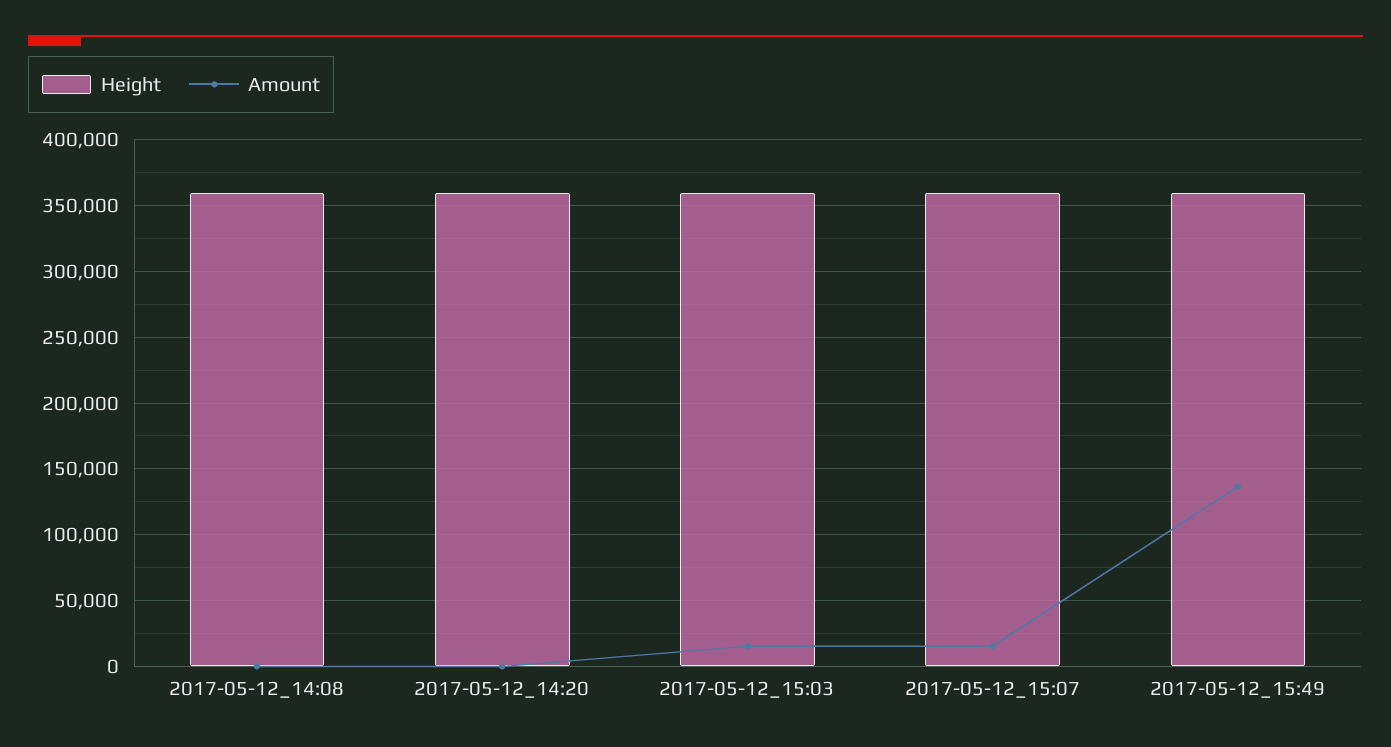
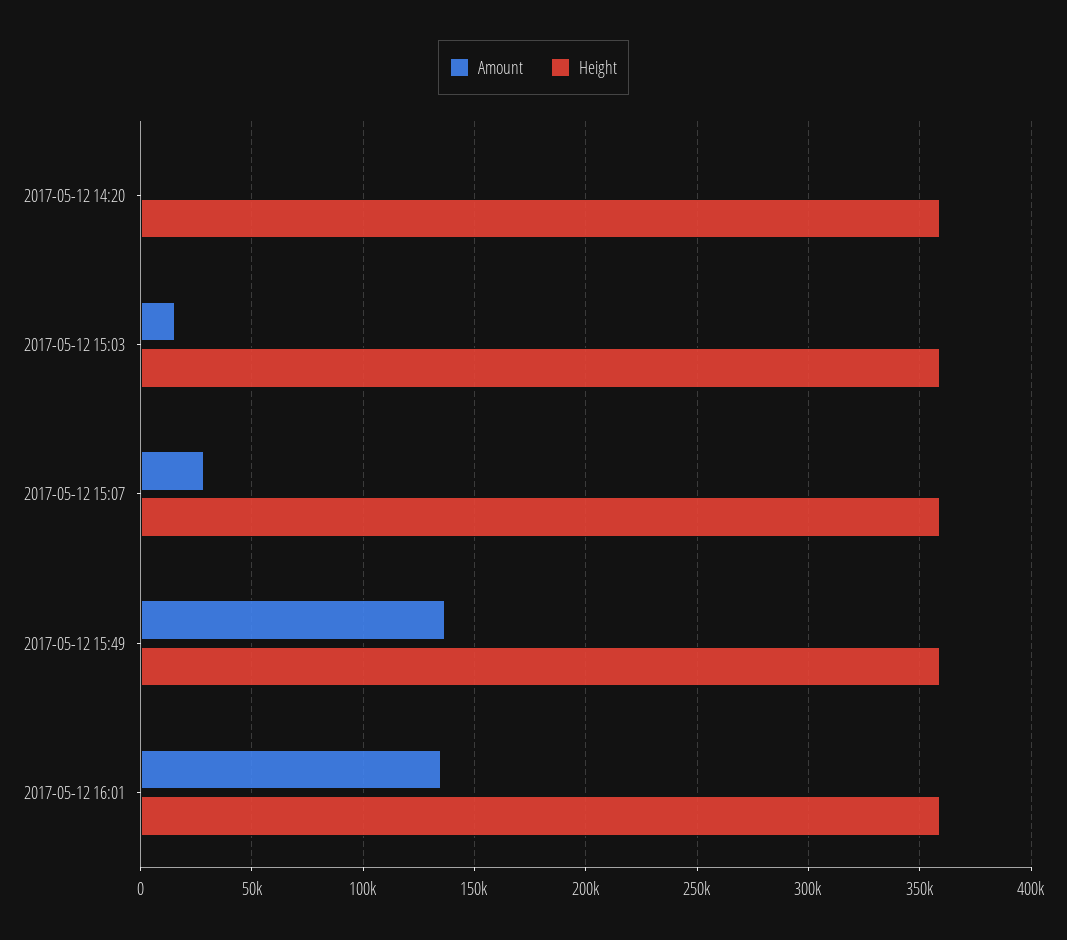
Height, 2017-05-12_14:08: 360000 -> none
Amount, 2017-05-12_14:08: 0 -> none
Amount, 2017-05-12_15:07: 15000 -> 30000
Amount, 2017-05-12 16:01: none -> 135000
Height, 2017-05-12 16:01: none -> 360000

